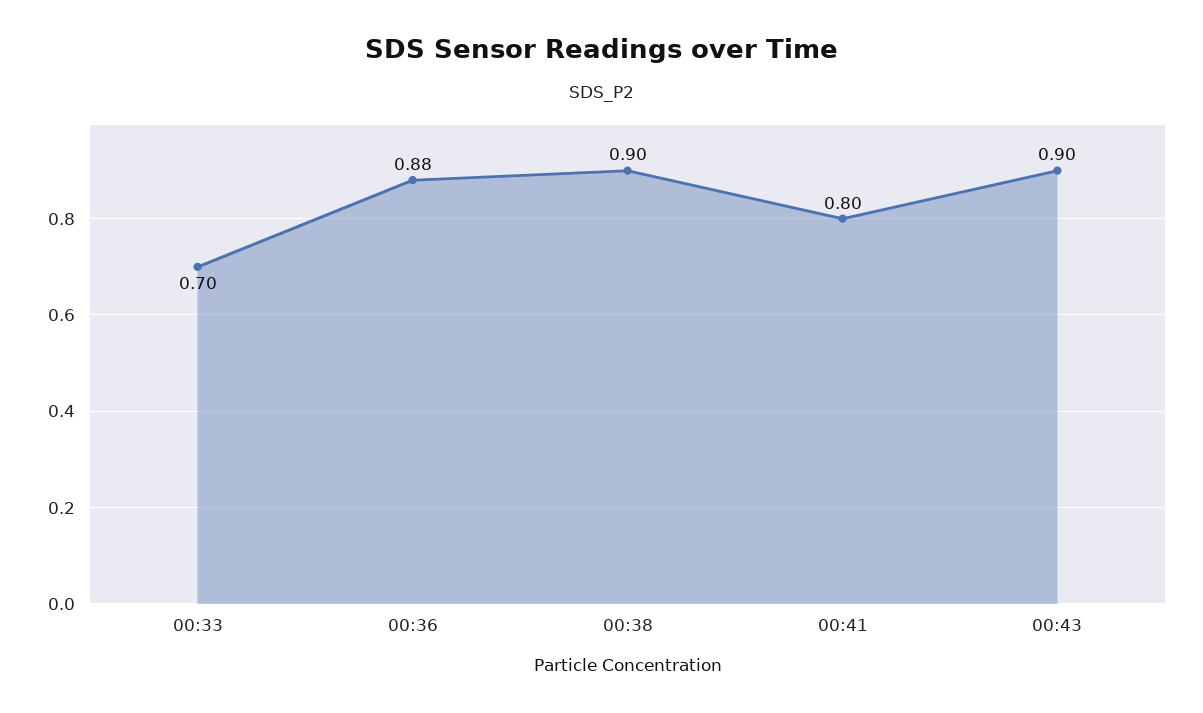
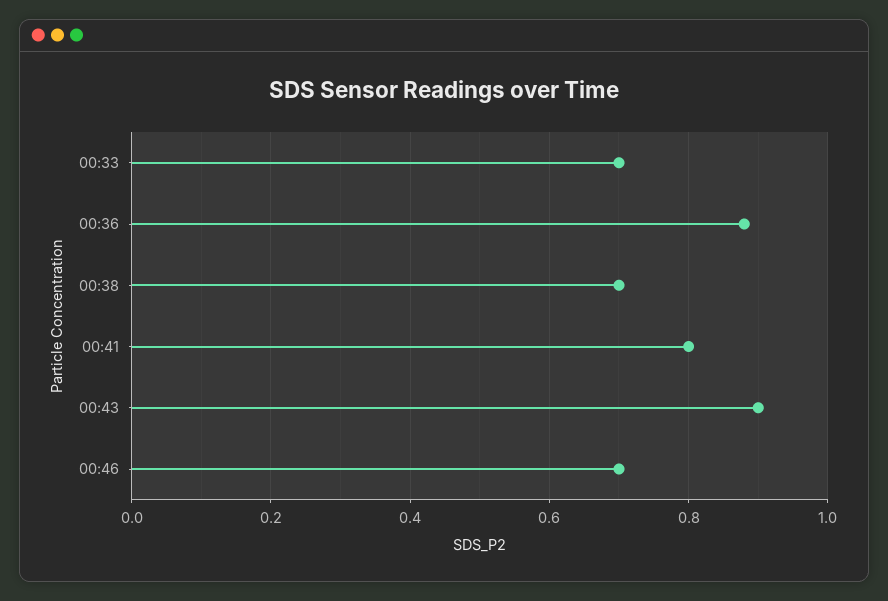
00:38: 0.9 -> 0.7
00:46: none -> 0.7

